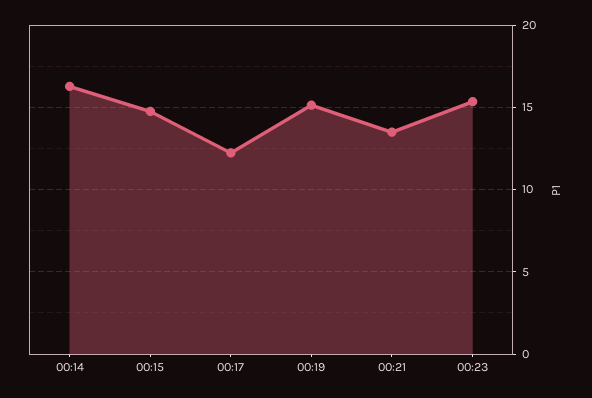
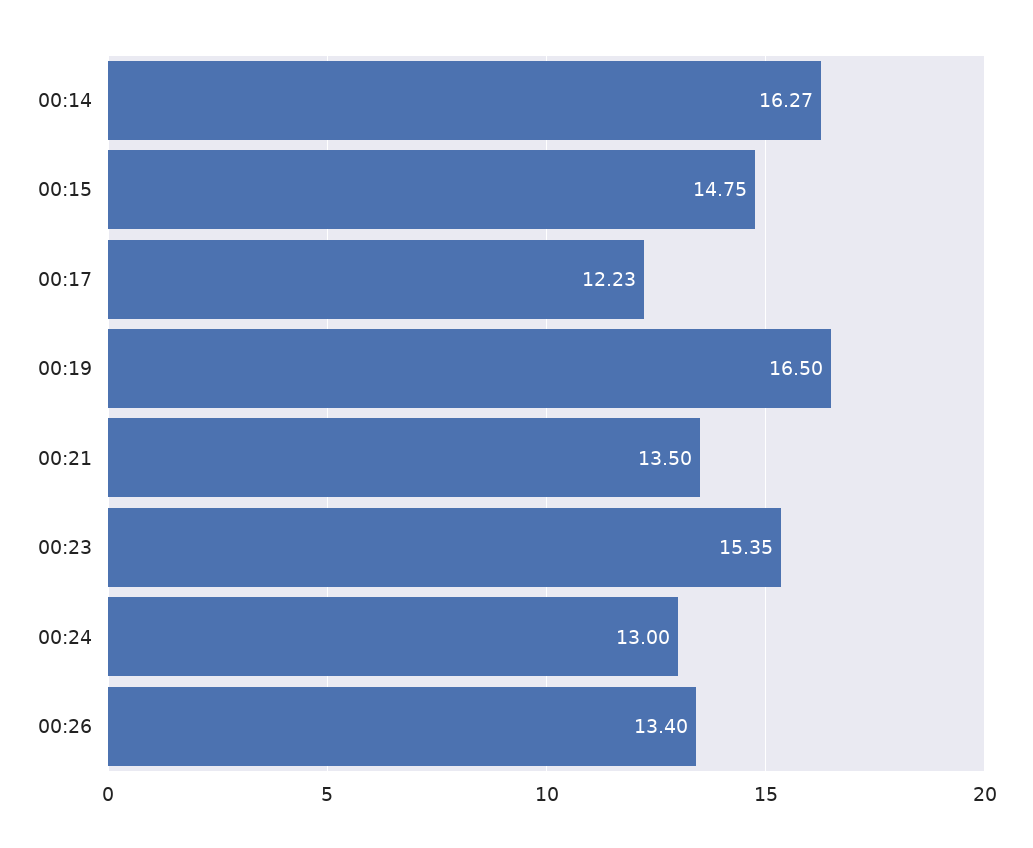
00:19: 15 -> 16.5
00:24: none -> 13
00:26: none -> 13.4

